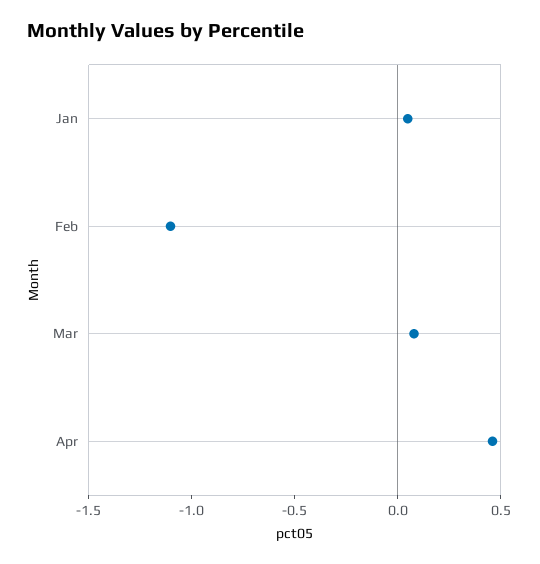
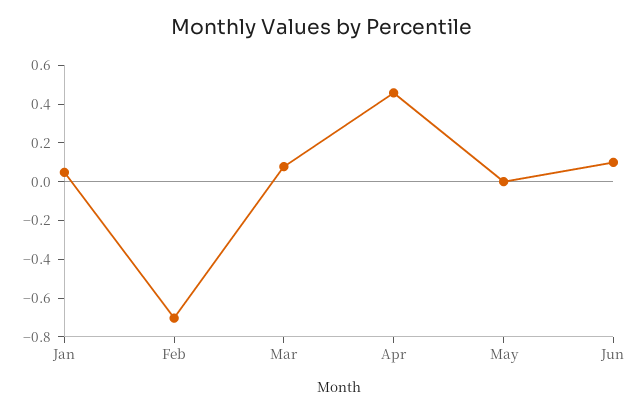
Feb: -1.1 -> -0.7
May: none -> 0
Jun: none -> 0.1

